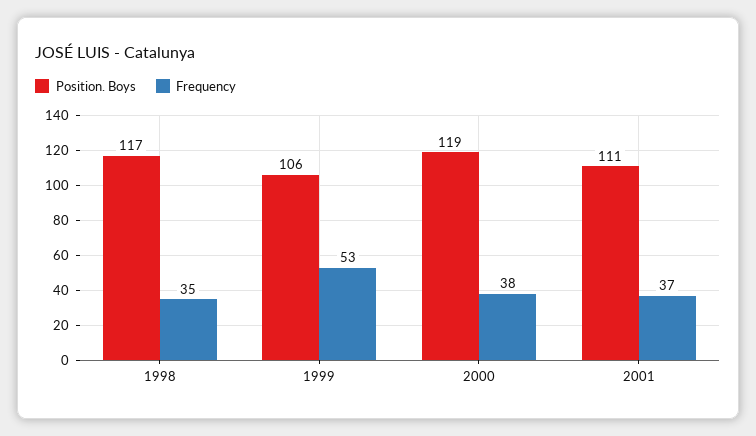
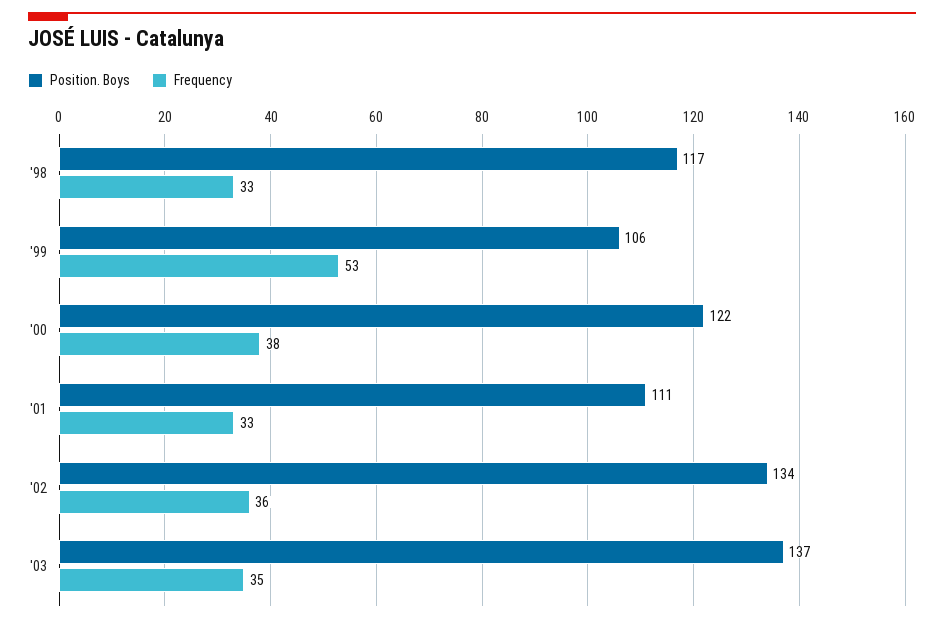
Frequency, 1998: 35 -> 33
Position. Boys, 2000: 119 -> 122
Frequency, 2001: 37 -> 33
Position. Boys, '02: none -> 134
Frequency, '02: none -> 36
Position. Boys, '03: none -> 137
Frequency, '03: none -> 35

